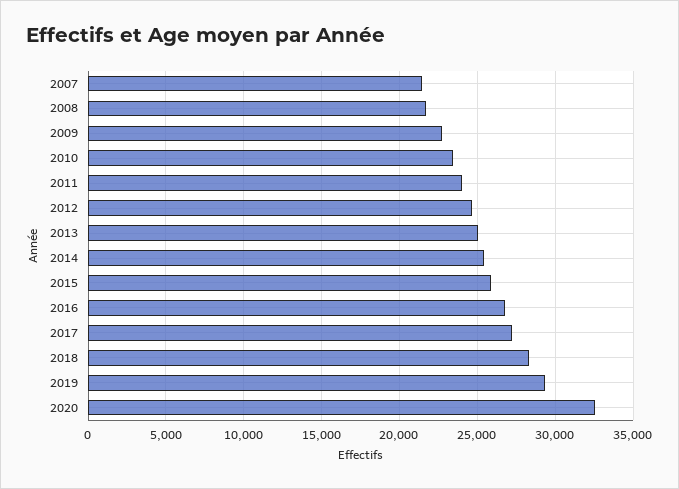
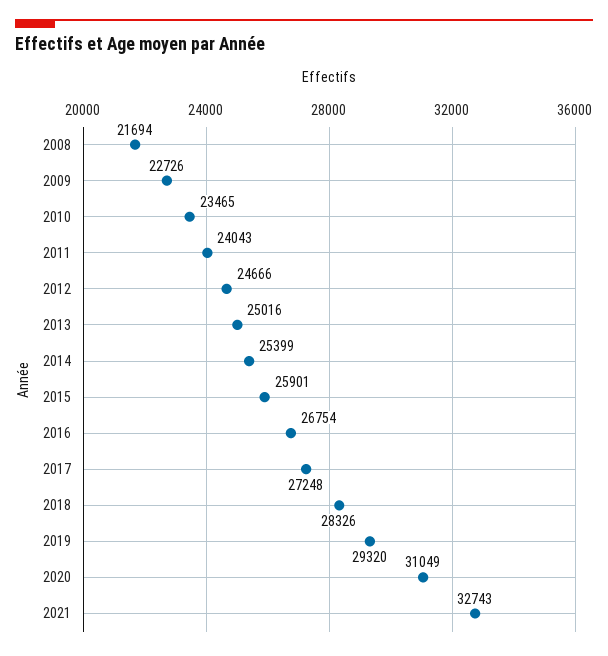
2007: 21500 -> none
2020: 32500 -> 31049
2021: none -> 32743

